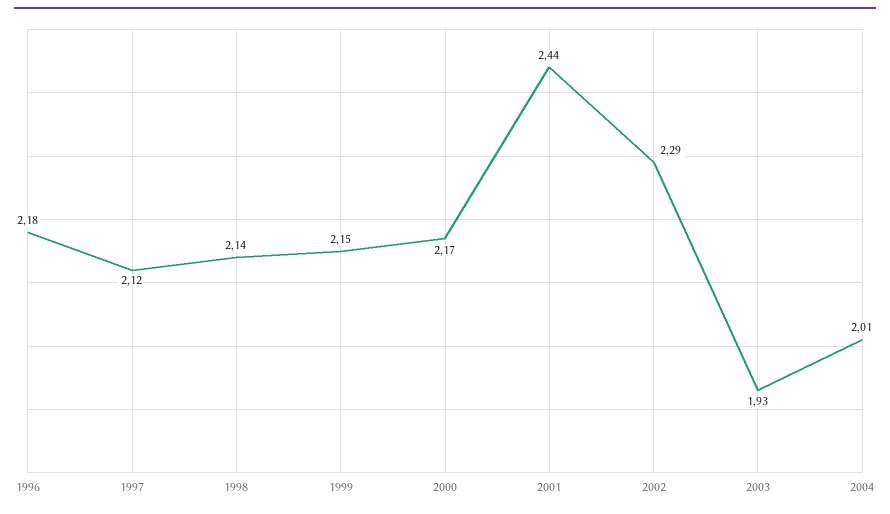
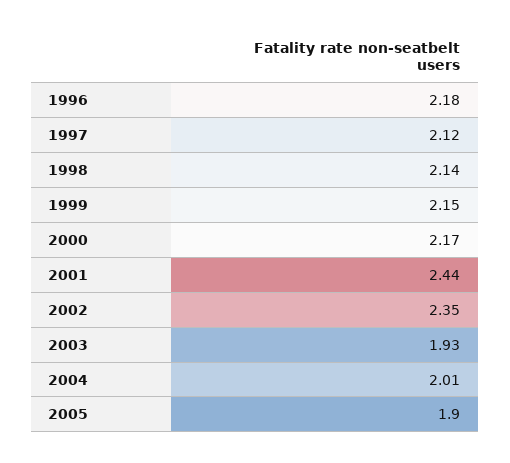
2002: 2.29 -> 2.35
2005: none -> 1.9

